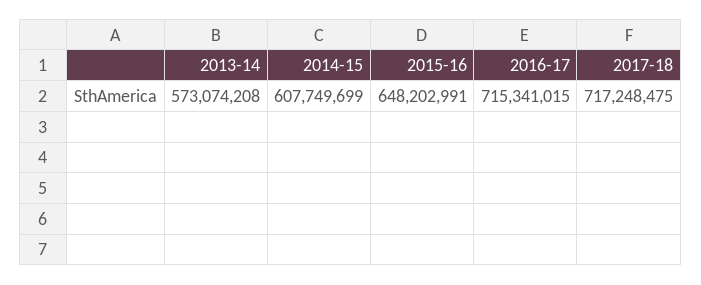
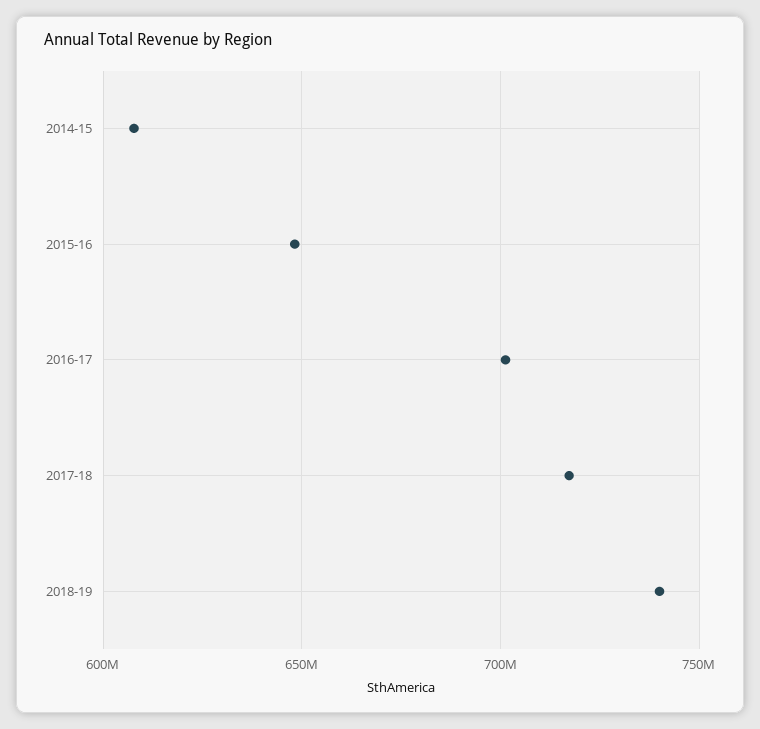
2013-14: 573074208 -> none
2016-17: 715341015 -> 700000000
2018-19: none -> 740000000

